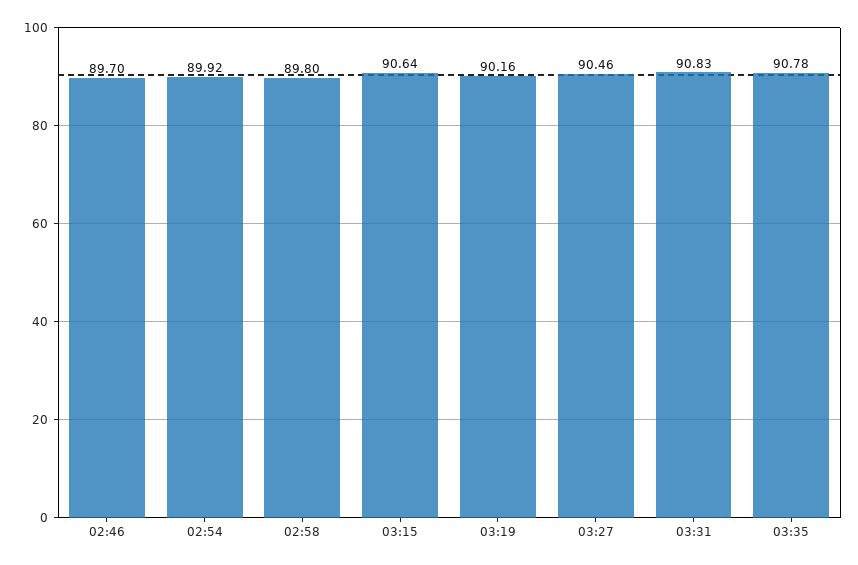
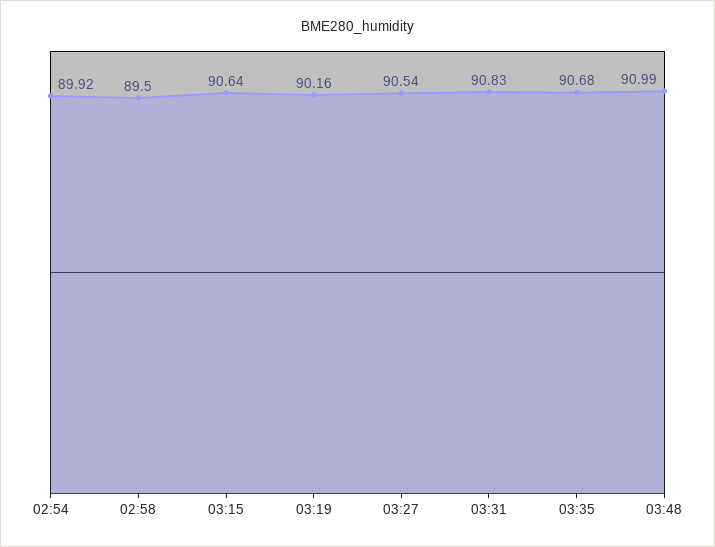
02:46: 89.7 -> none
02:58: 89.8 -> 89.5
03:27: 90.46 -> 90.54
03:35: 90.78 -> 90.68
03:48: none -> 90.99

